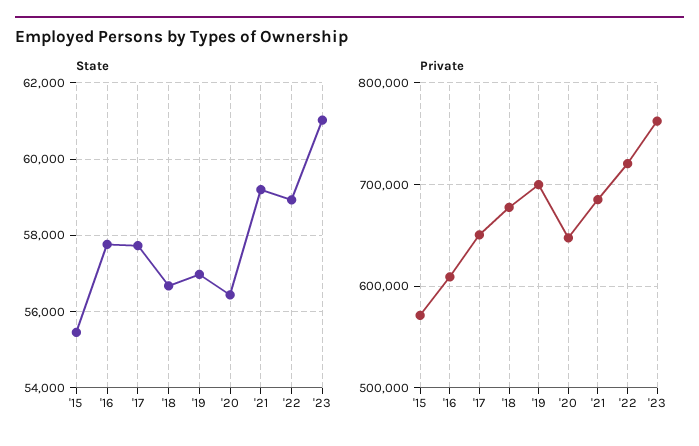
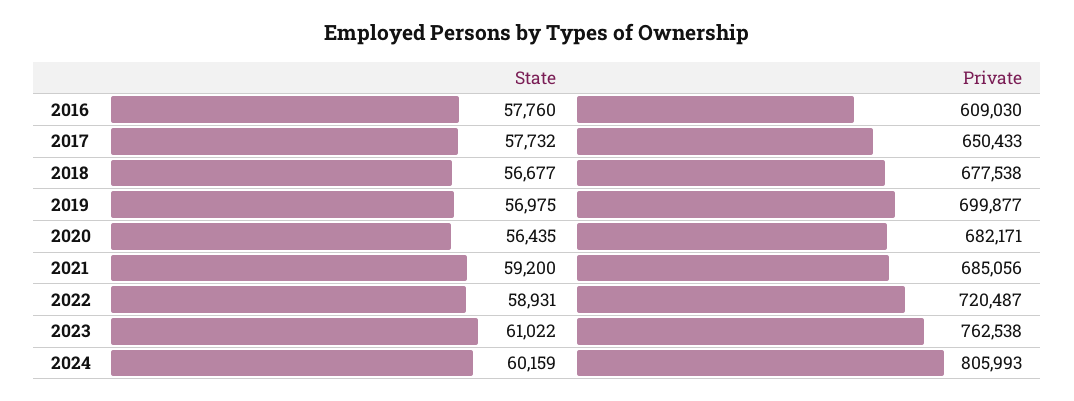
State, '15: 55400 -> none
Private, '15: 570000 -> none
Private, '20: 650000 -> 682171
State, 2024: none -> 60159
Private, 2024: none -> 805993

